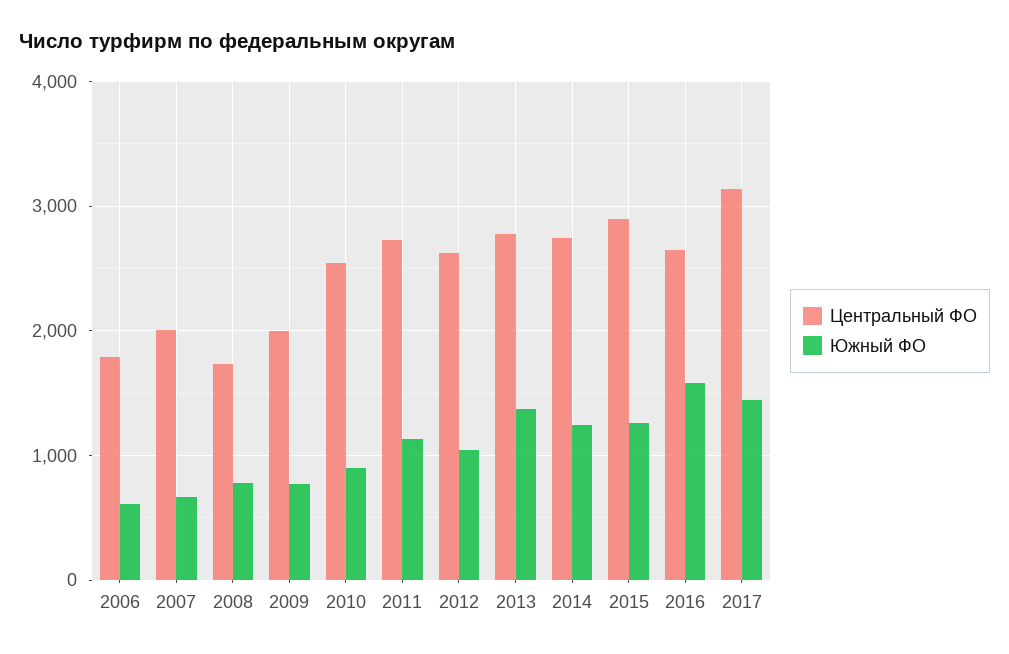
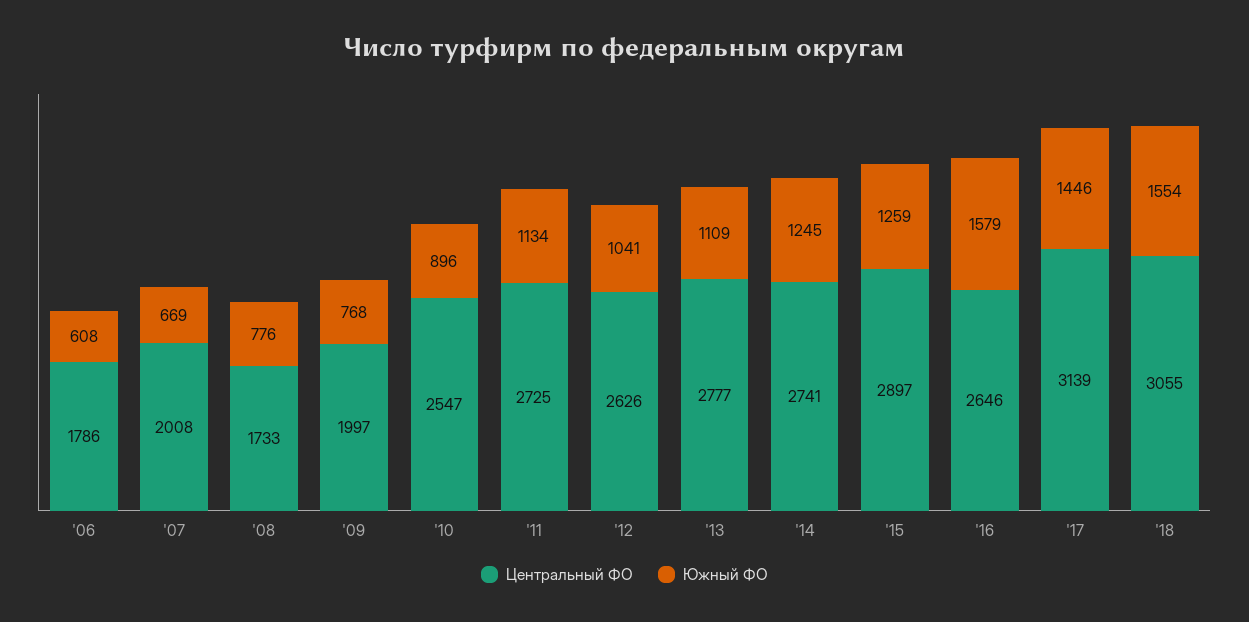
Южный ФО, 2013: 1400 -> 1109
Центральный ФО, '18: none -> 3055
Южный ФО, '18: none -> 1554

